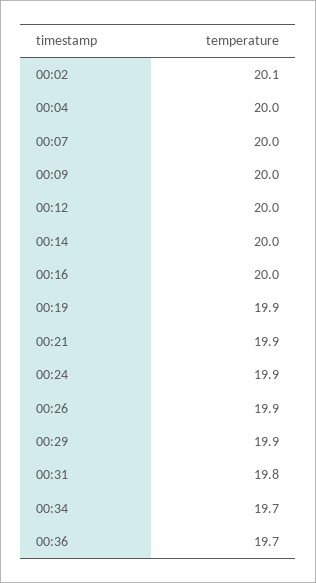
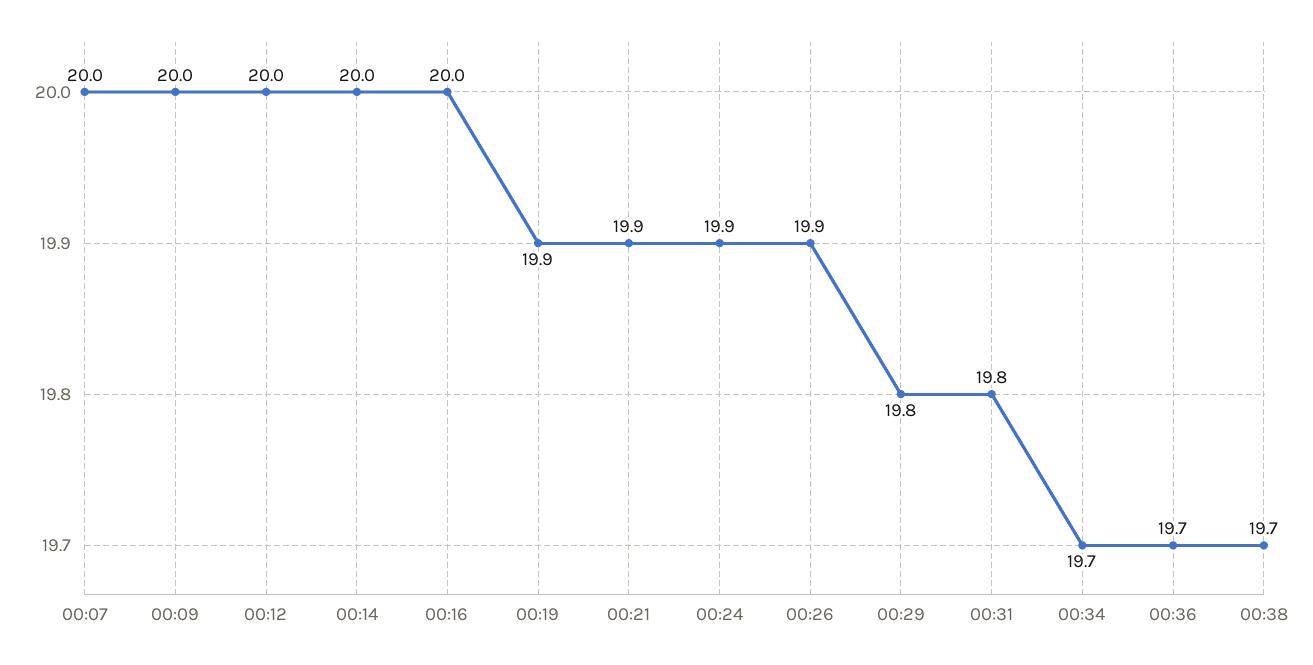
00:02: 20.1 -> none
00:04: 20 -> none
00:29: 19.9 -> 19.8
00:38: none -> 19.7

